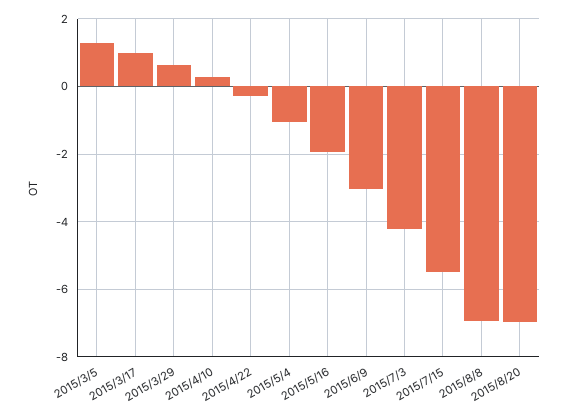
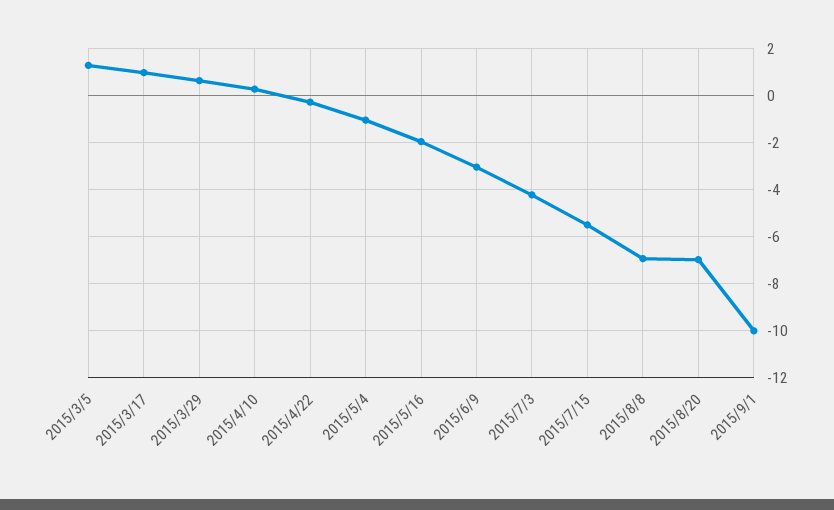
2015/9/1: none -> -10

